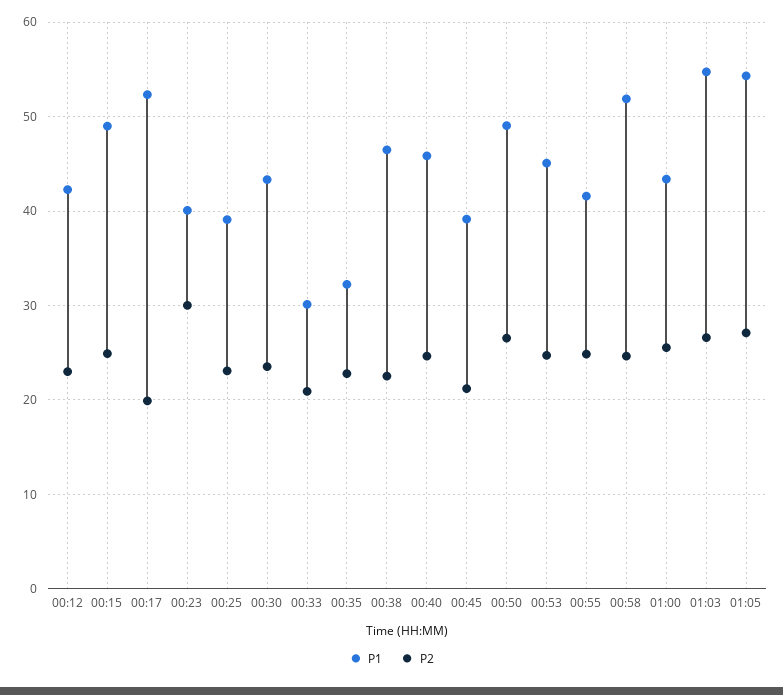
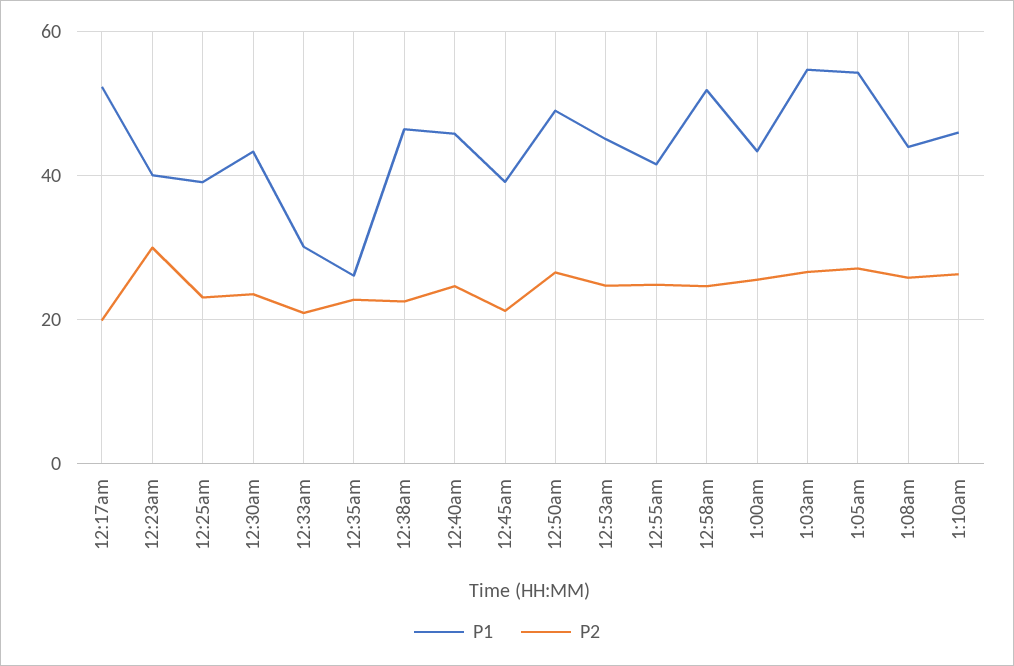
P1, 00:12: 42 -> none
P2, 00:12: 23 -> none
P1, 00:15: 49 -> none
P2, 00:15: 25 -> none
P1, 00:35: 32 -> 26
P1, 1:08am: none -> 44
P2, 1:08am: none -> 26
P1, 1:10am: none -> 46
P2, 1:10am: none -> 26

